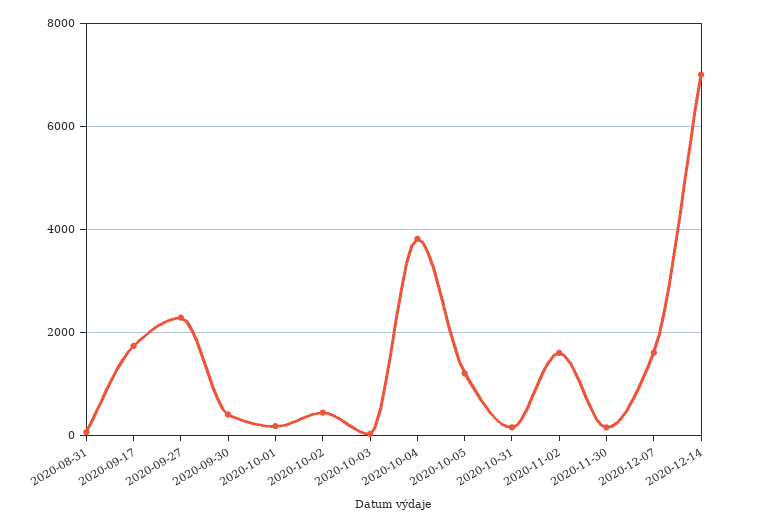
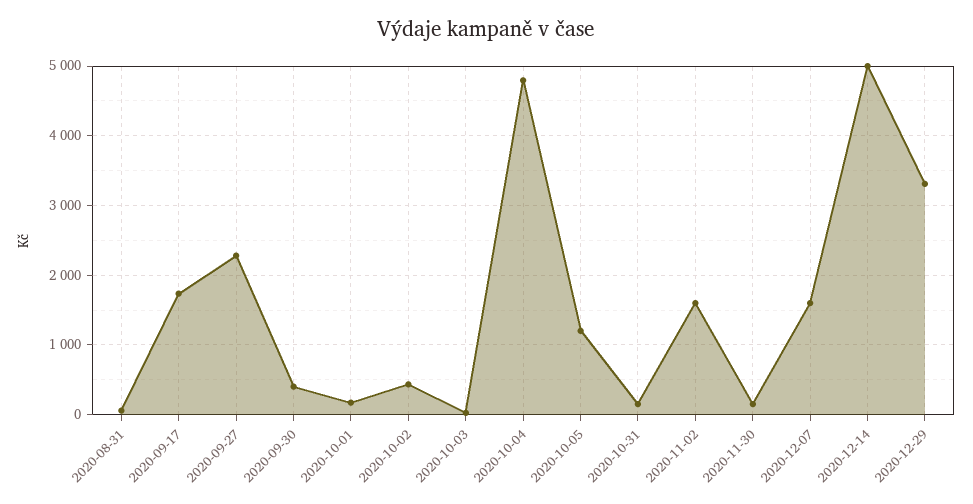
2020-10-04: 3800 -> 4800
2020-12-14: 7000 -> 5000
2020-12-29: none -> 3300

